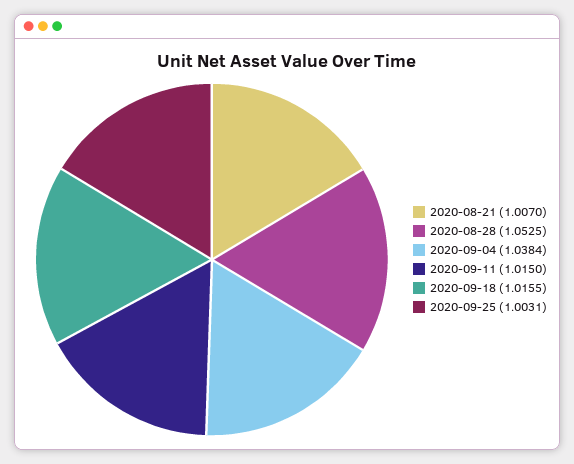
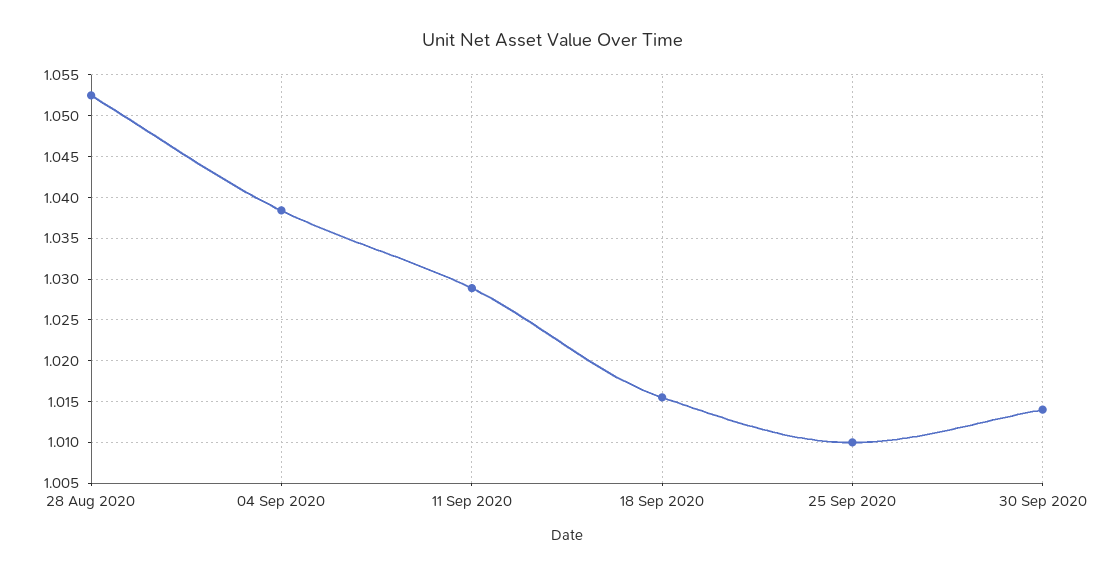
2020-08-21: 1.007 -> none
2020-09-11: 1.015 -> 1.029
2020-09-25: 1.0031 -> 1.01
30 Sep 2020: none -> 1.014

